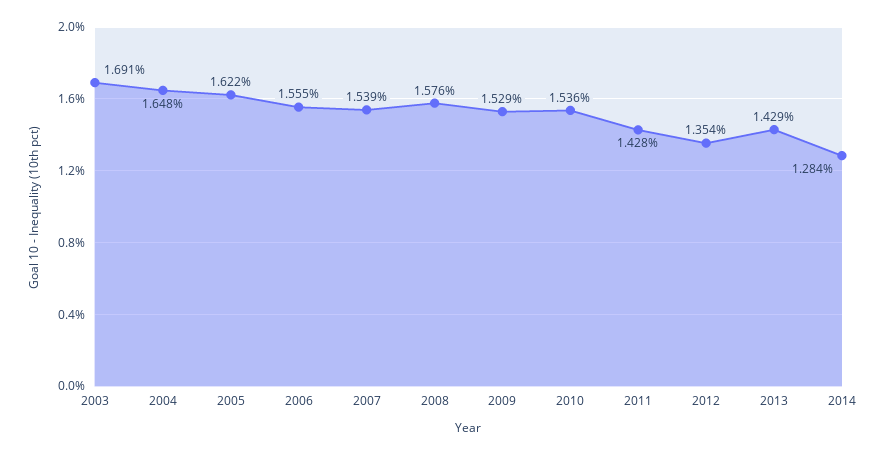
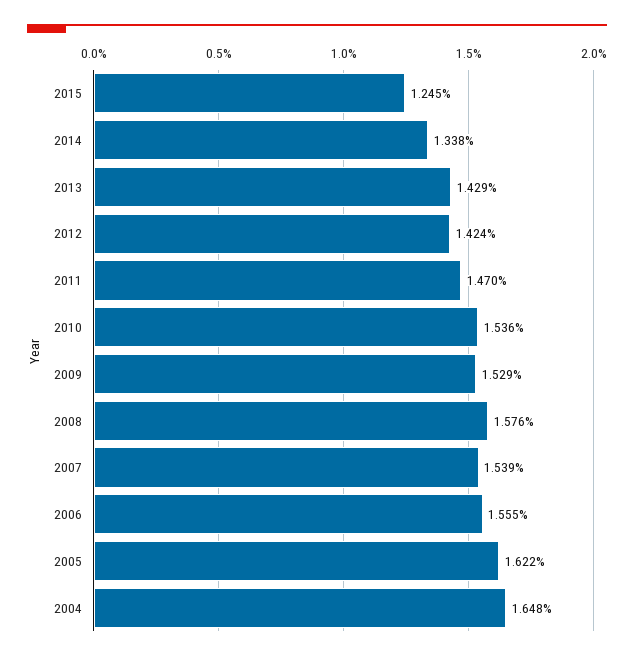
2003: 1.691 -> none
2011: 1.428 -> 1.47
2012: 1.354 -> 1.424
2014: 1.284 -> 1.338
2015: none -> 1.245

